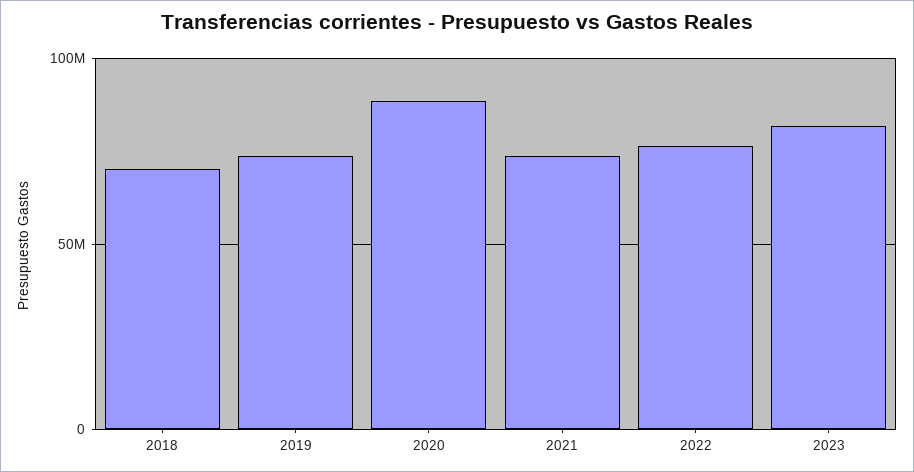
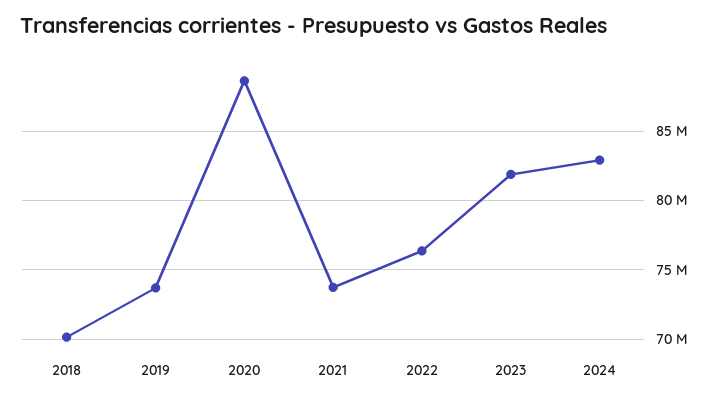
2024: none -> 83000000

